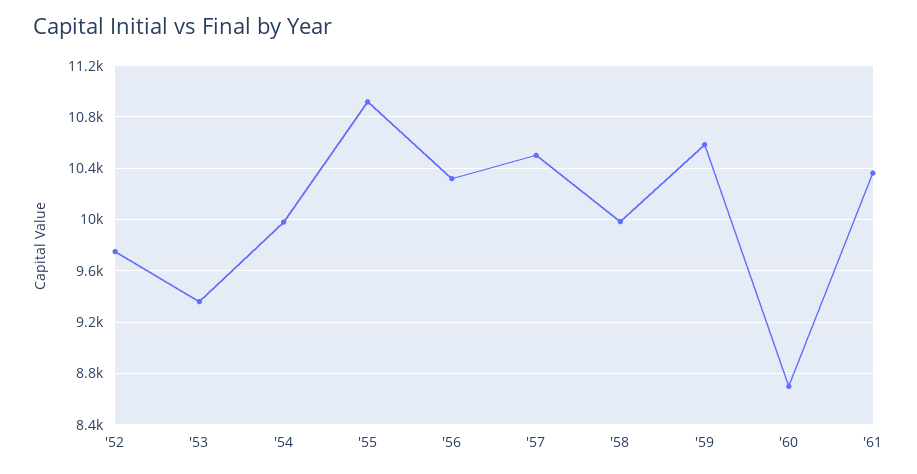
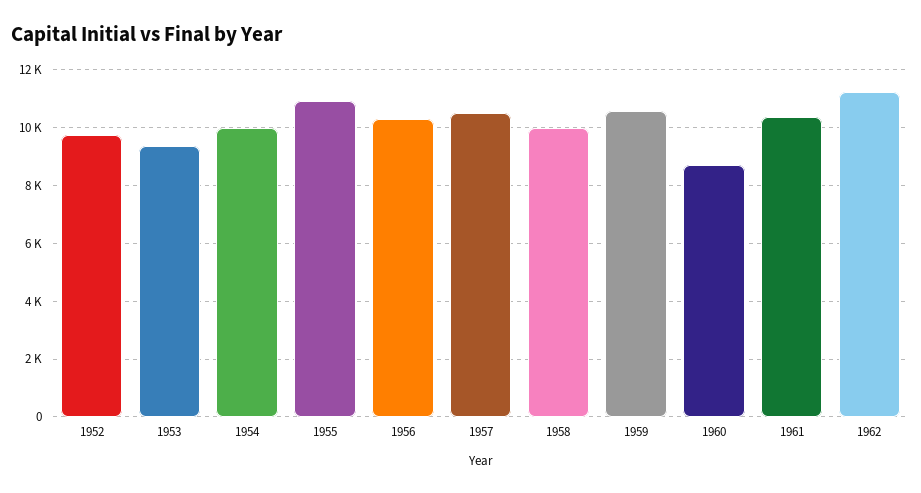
1962: none -> 11250

